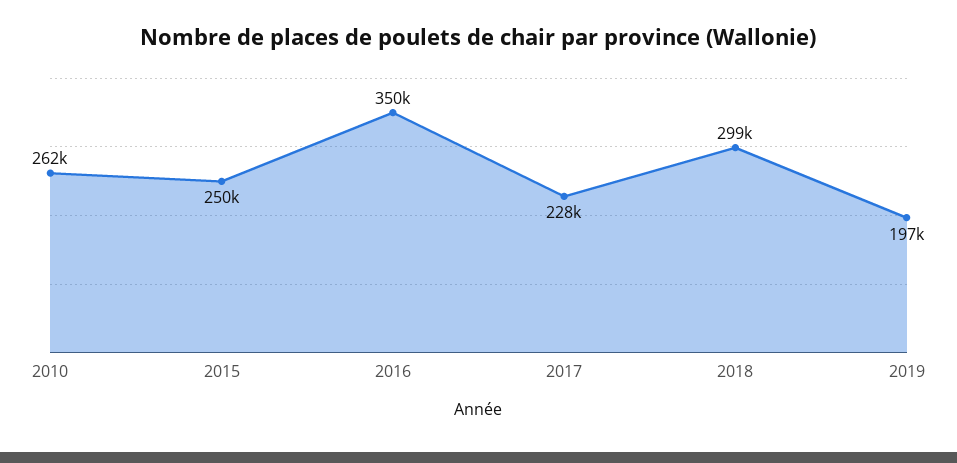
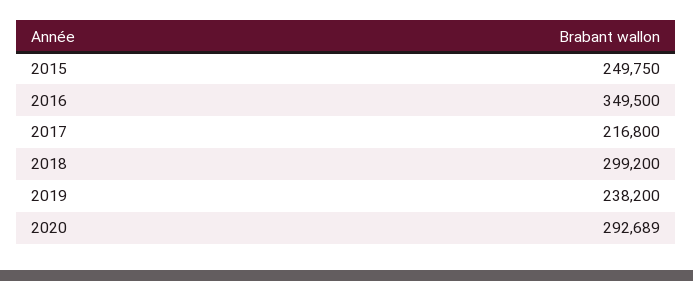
2010: 262000 -> none
2017: 228000 -> 216800
2019: 197000 -> 238200
2020: none -> 292689

